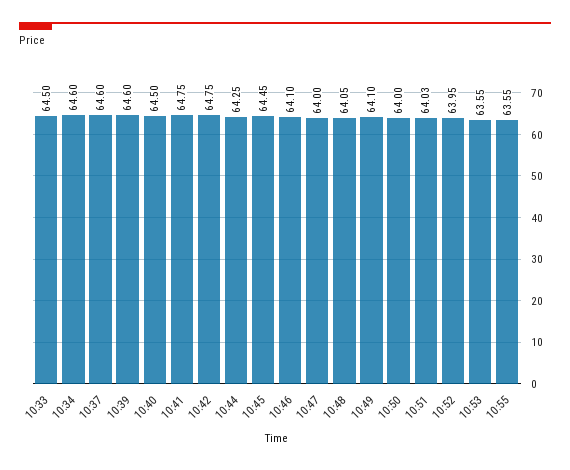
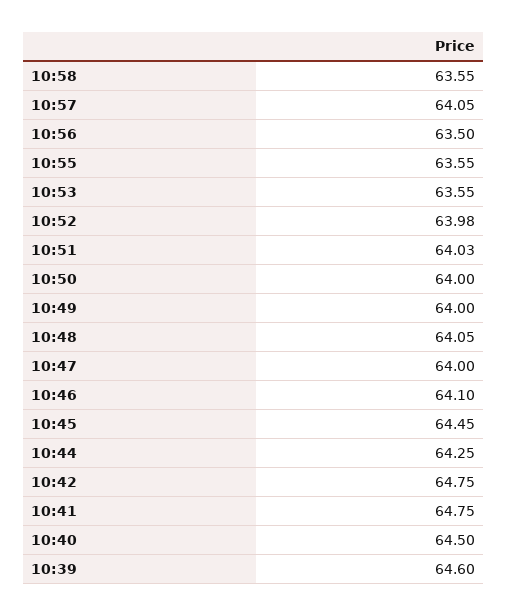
10:33: 64.5 -> none
10:34: 64.6 -> none
10:37: 64.6 -> none
10:49: 64.1 -> 64
10:52: 63.95 -> 63.98
10:58: none -> 63.55
10:57: none -> 64.05
10:56: none -> 63.5

